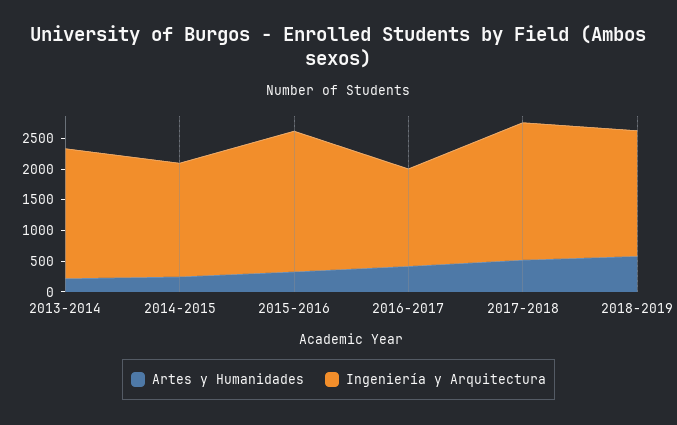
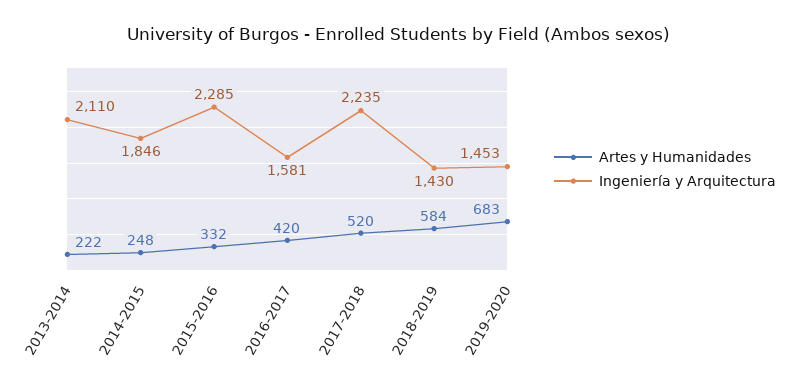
Ingeniería y Arquitectura, 2018-2019: 2000 -> 1430
Artes y Humanidades, 2019-2020: none -> 683
Ingeniería y Arquitectura, 2019-2020: none -> 1453

